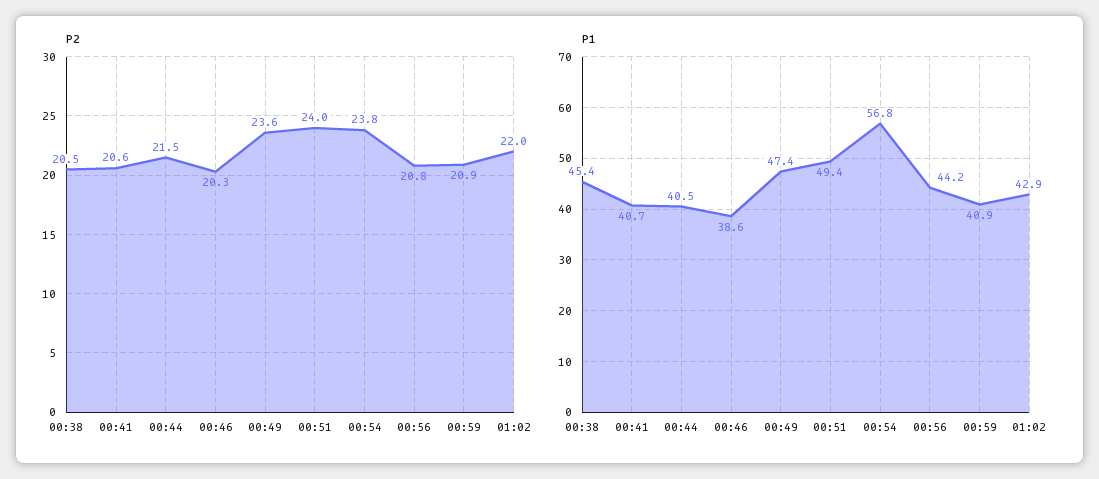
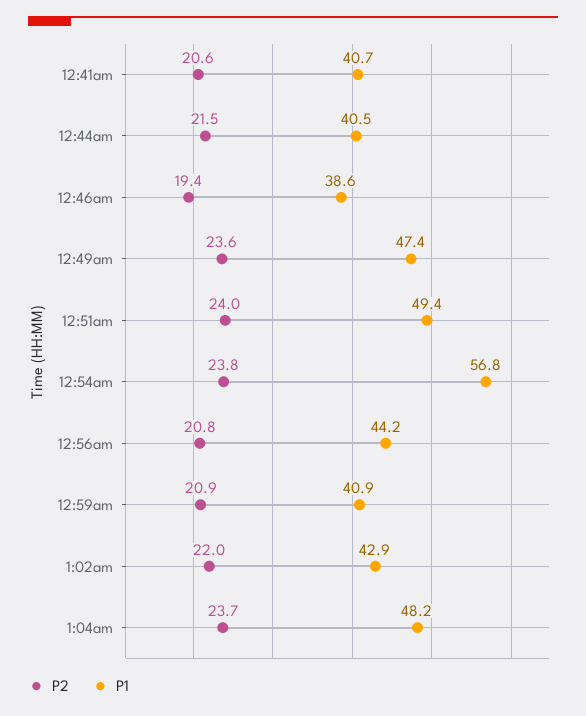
P2, 00:38: 20.5 -> none
P2, 00:46: 20.3 -> 19.4
P1, 00:38: 45.4 -> none
P2, 1:04am: none -> 23.7
P1, 1:04am: none -> 48.2

